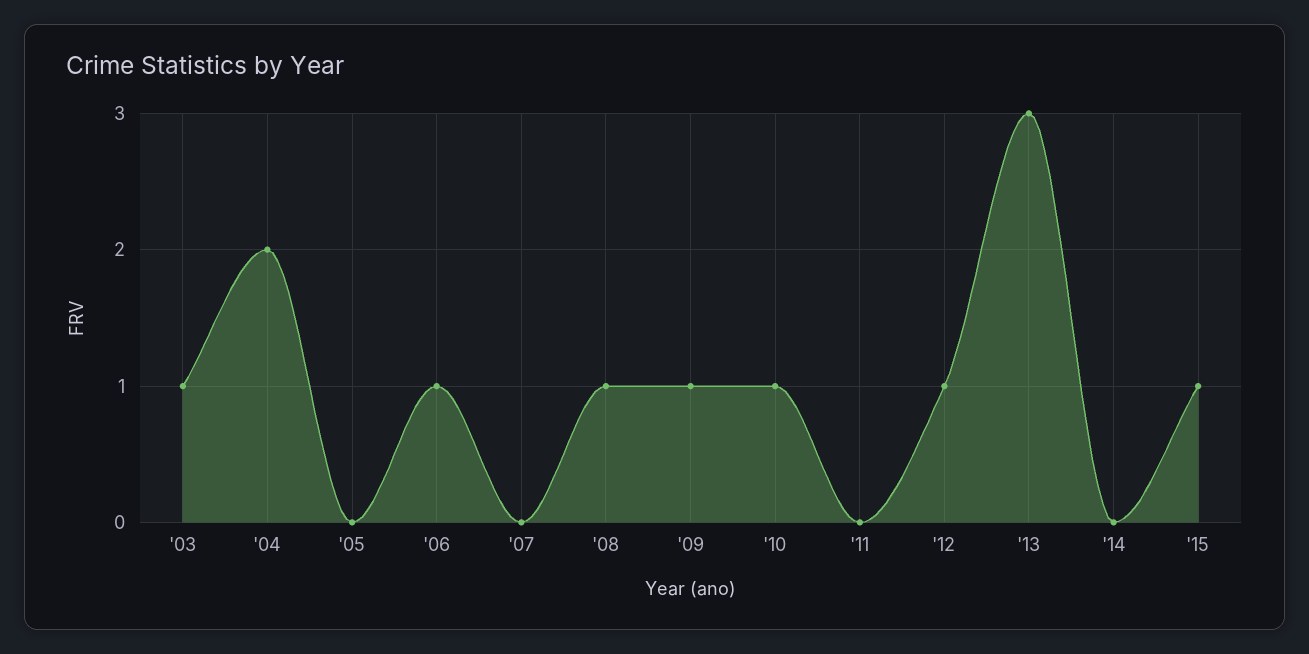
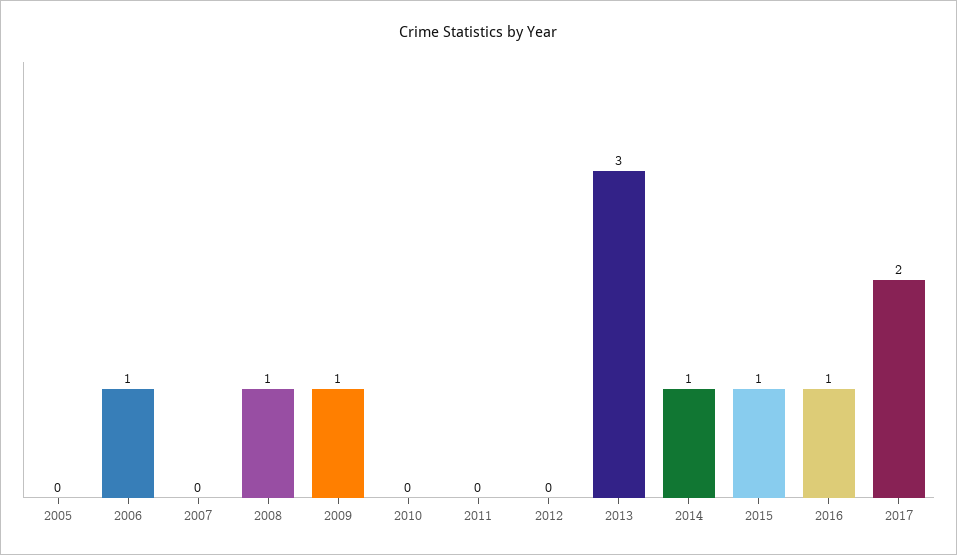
'03: 1 -> none
'04: 2 -> none
'10: 1 -> 0
'12: 1 -> 0
'14: 0 -> 1
2016: none -> 1
2017: none -> 2

